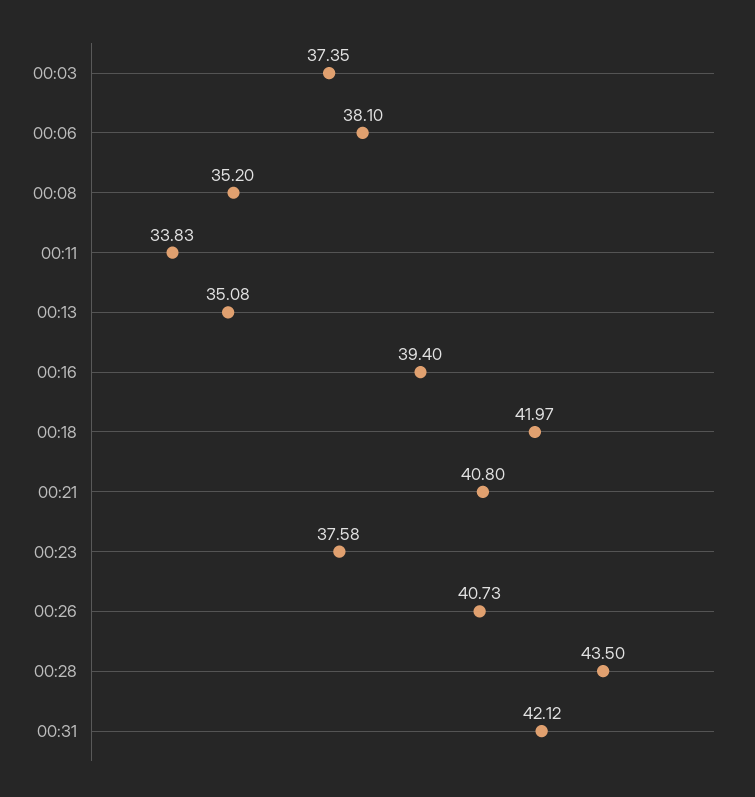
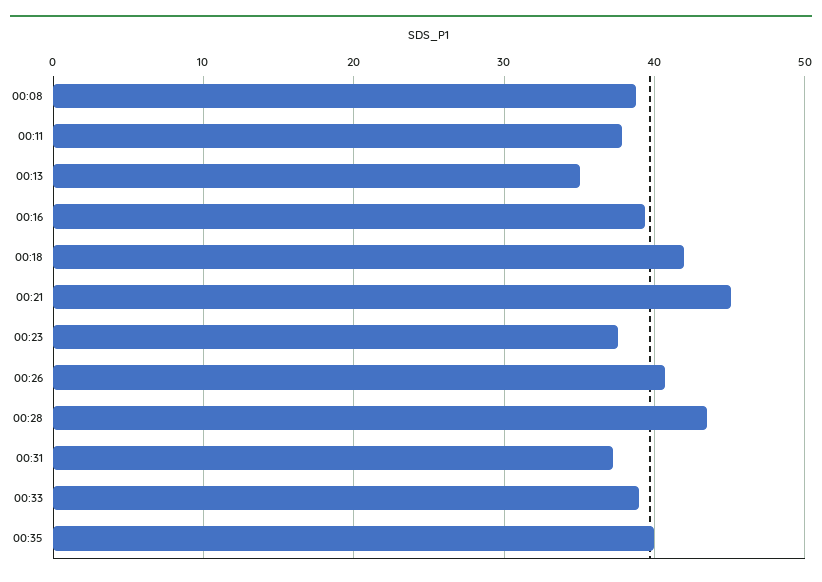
00:03: 37.35 -> none
00:06: 38.1 -> none
00:08: 35.2 -> 39
00:11: 33.83 -> 38
00:21: 40.8 -> 45
00:31: 42.12 -> 37
00:33: none -> 39
00:35: none -> 40

